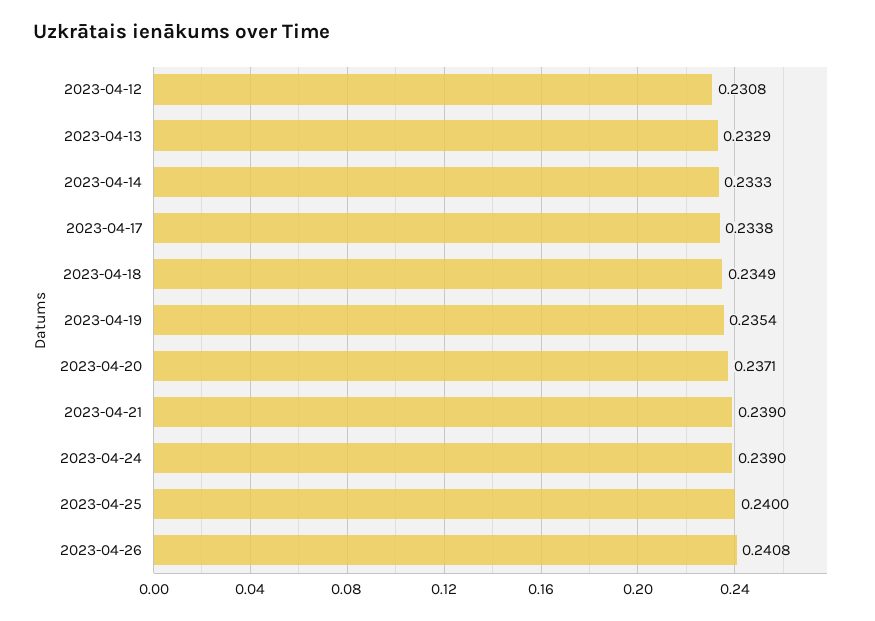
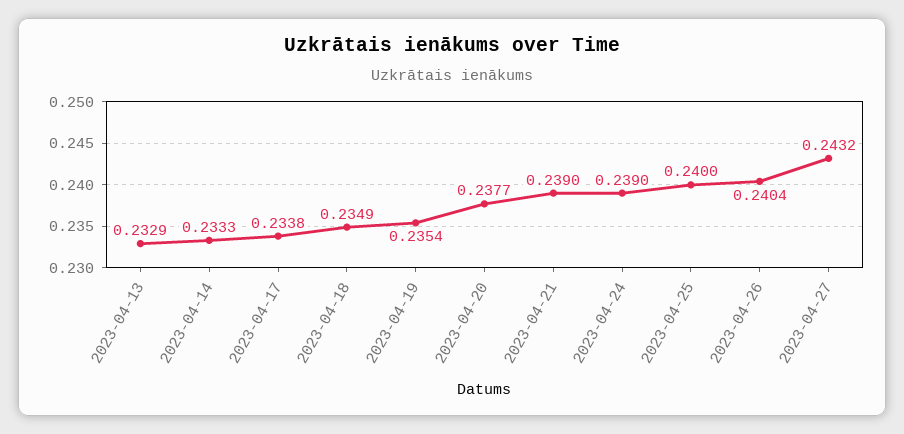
2023-04-12: 0.2308 -> none
2023-04-20: 0.2371 -> 0.2377
2023-04-26: 0.2408 -> 0.2404
2023-04-27: none -> 0.2432

